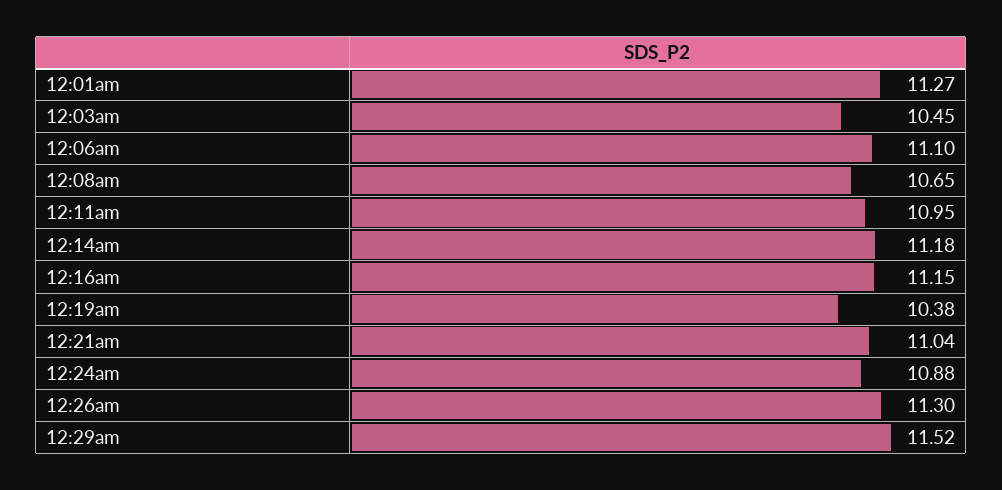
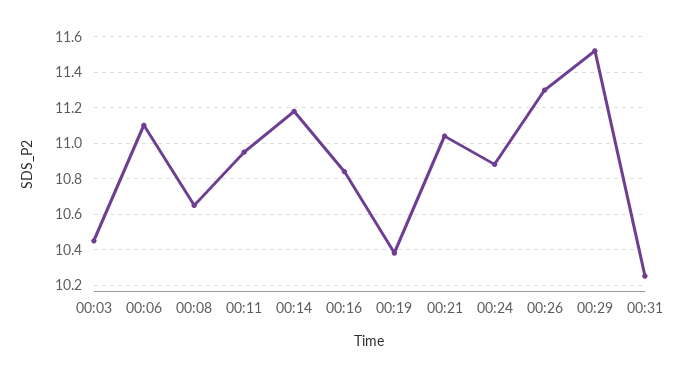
12:01am: 11.27 -> none
12:16am: 11.15 -> 10.85
00:31: none -> 10.25

